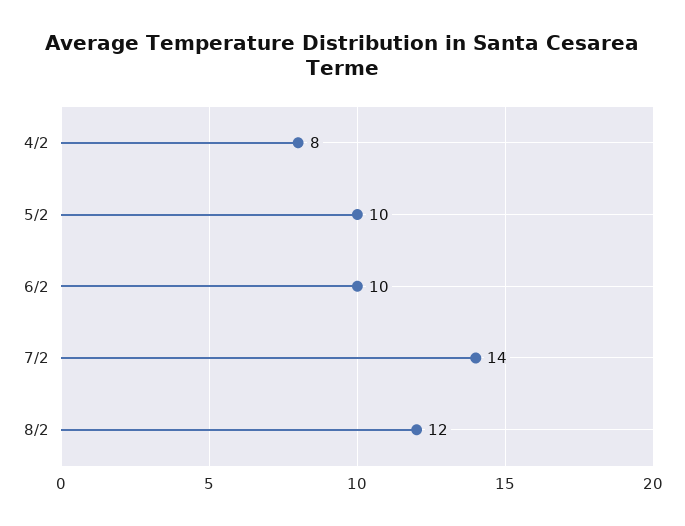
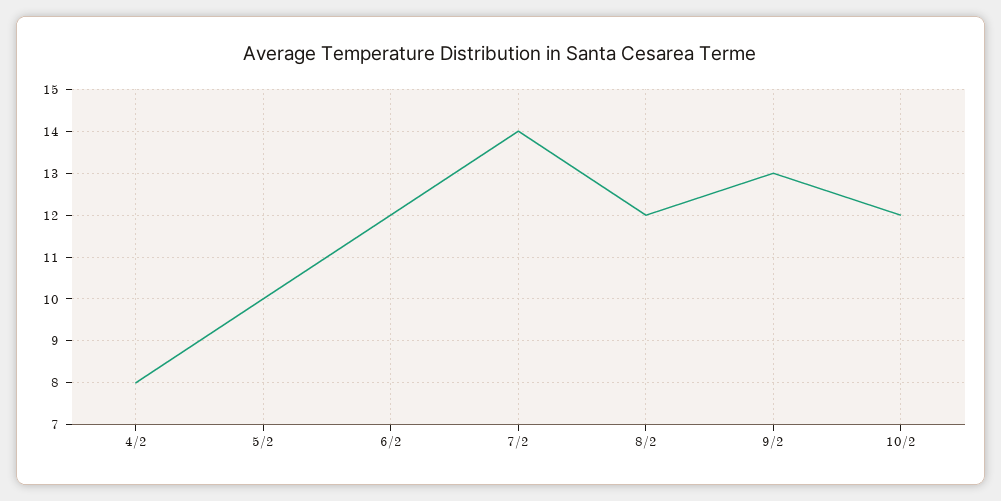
6/2: 10 -> 12
9/2: none -> 13
10/2: none -> 12

